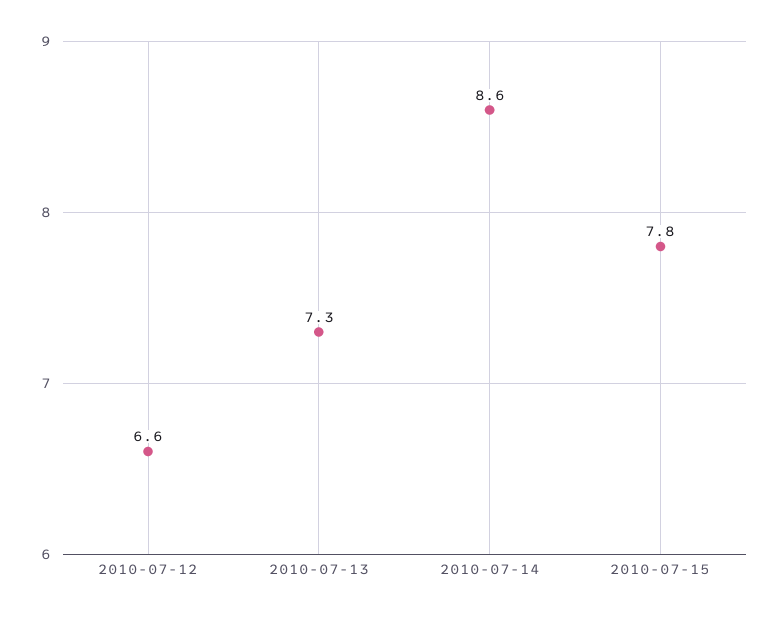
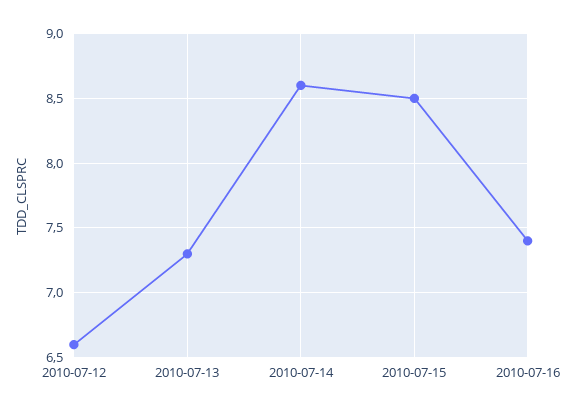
2010-07-15: 7.8 -> 8.5
2010-07-16: none -> 7.4

